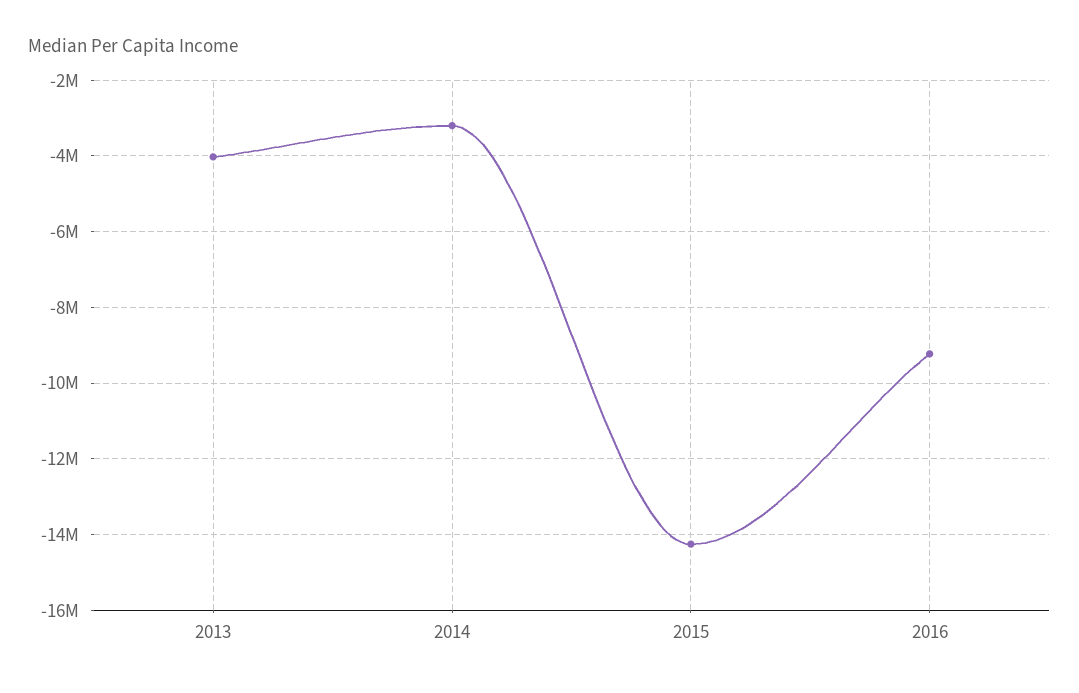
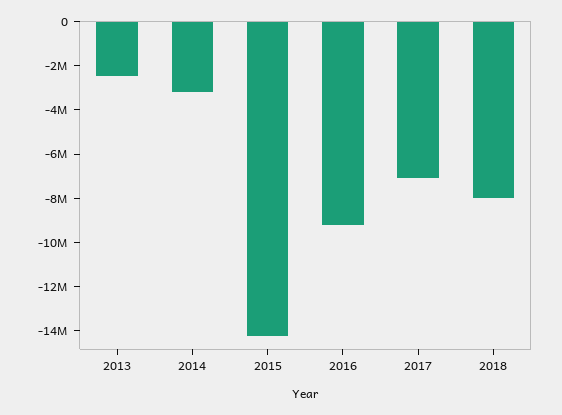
2013: -4000000 -> -2500000
2017: none -> -7000000
2018: none -> -8000000

